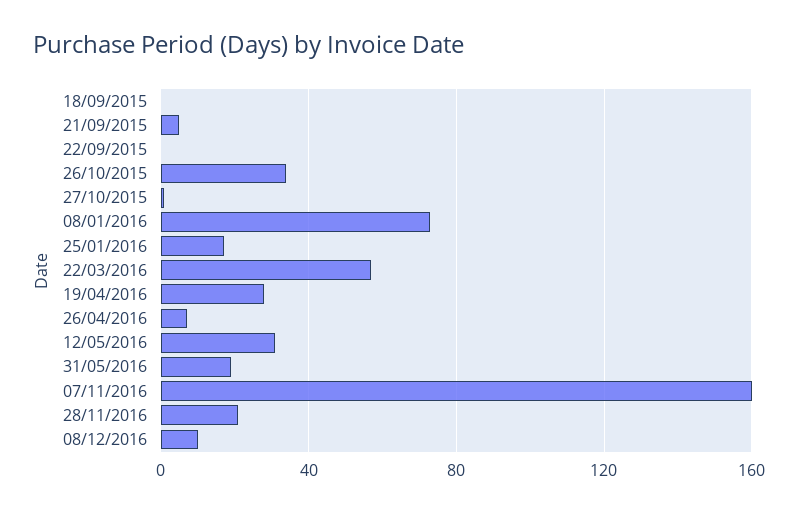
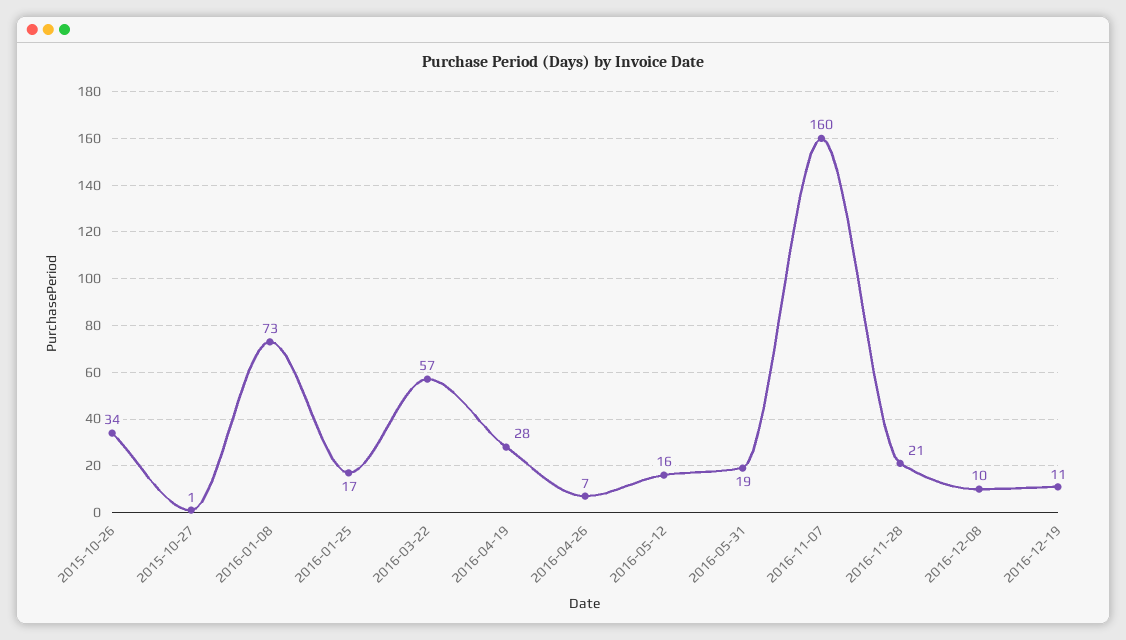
18/09/2015: 0 -> none
21/09/2015: 5 -> none
22/09/2015: 0 -> none
12/05/2016: 30 -> 16
2016-12-19: none -> 11

